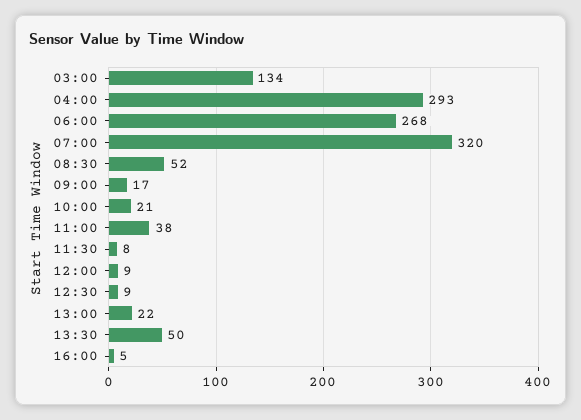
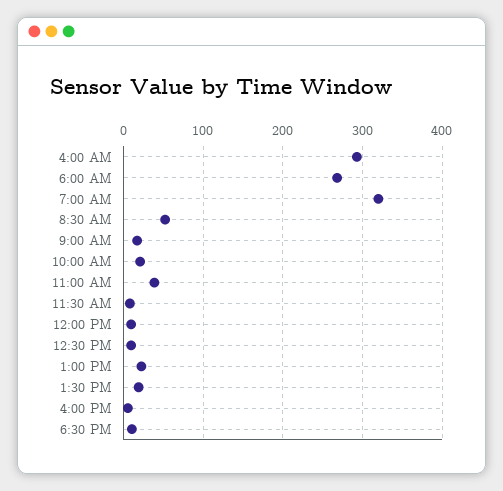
03:00: 134 -> none
13:30: 50 -> 20
6:30 PM: none -> 10

